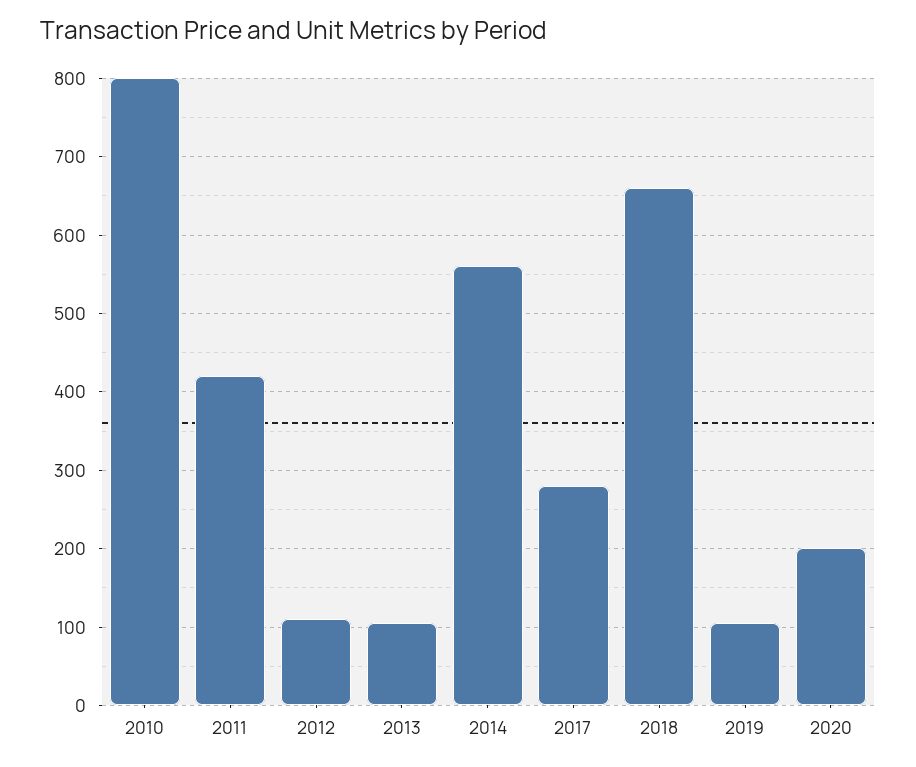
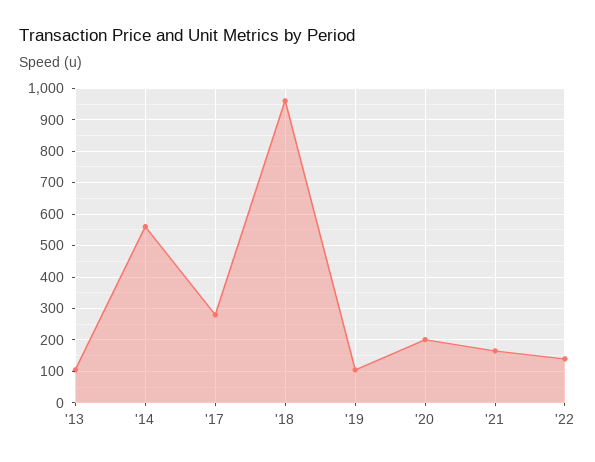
2010: 800 -> none
2011: 420 -> none
2012: 110 -> none
2018: 660 -> 960
'21: none -> 160
'22: none -> 140

